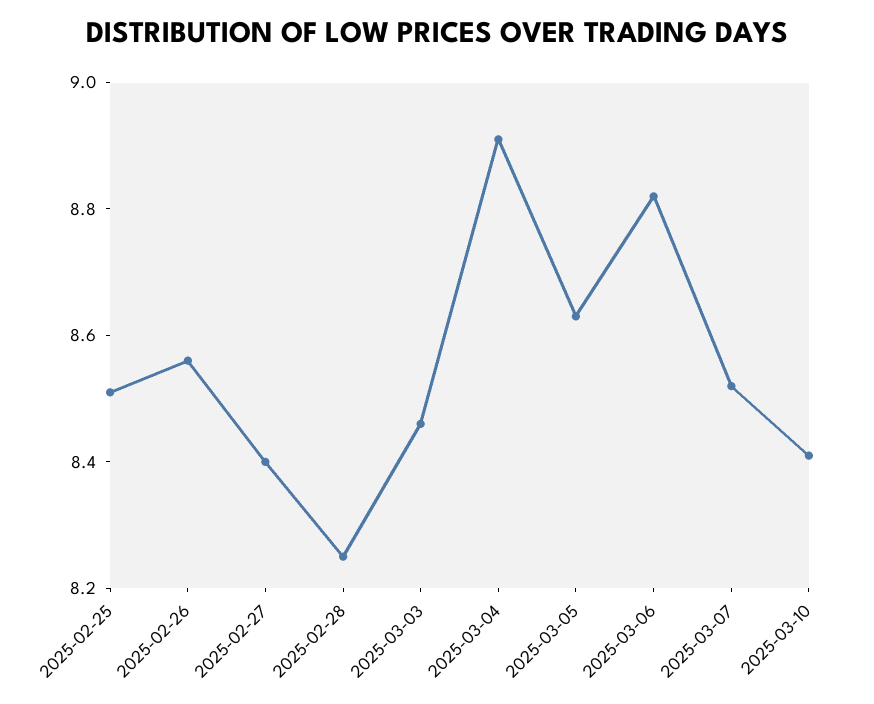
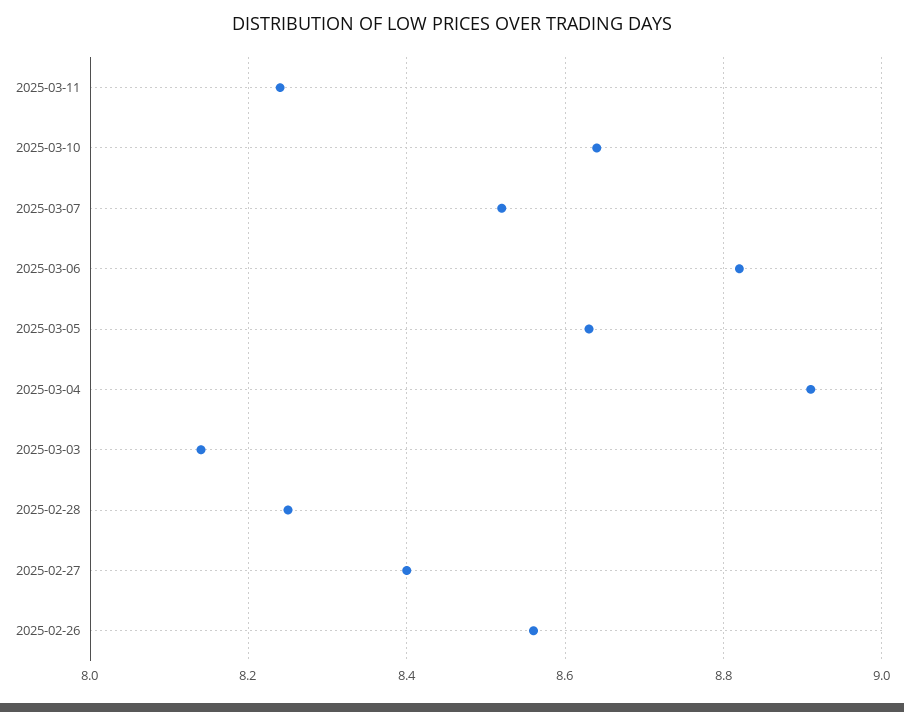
2025-02-25: 8.5 -> none
2025-03-03: 8.45 -> 8.15
2025-03-10: 8.4 -> 8.65
2025-03-11: none -> 8.25

